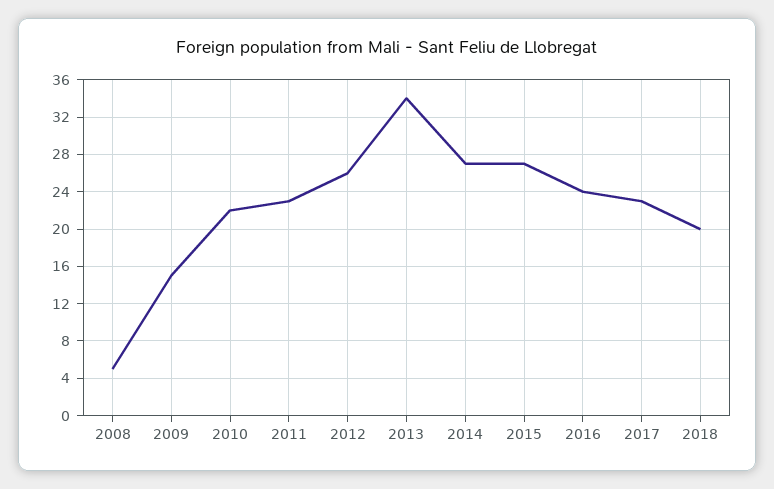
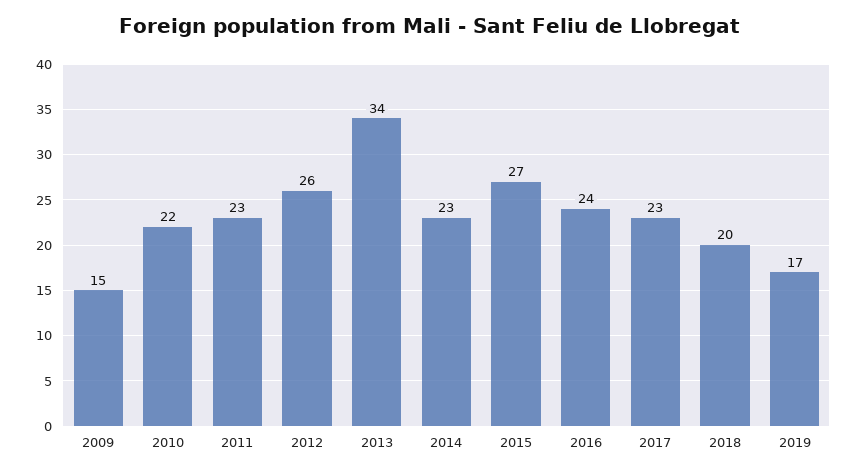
2008: 5 -> none
2014: 27 -> 23
2019: none -> 17

